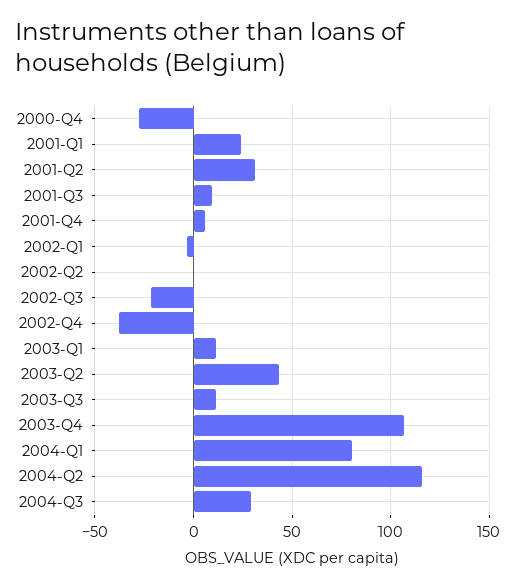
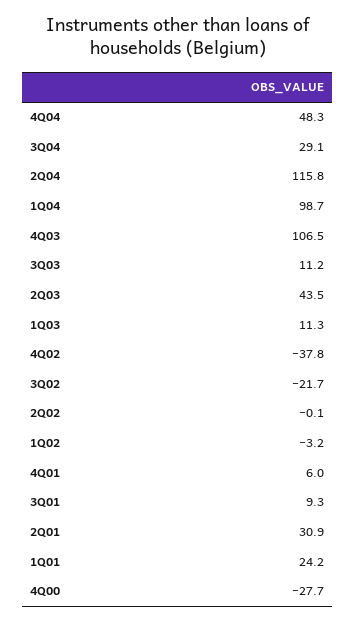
2004-Q1: 80 -> 98.7
4Q04: none -> 48.3

